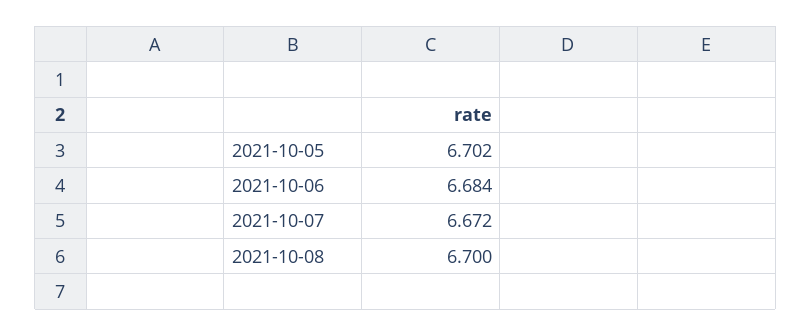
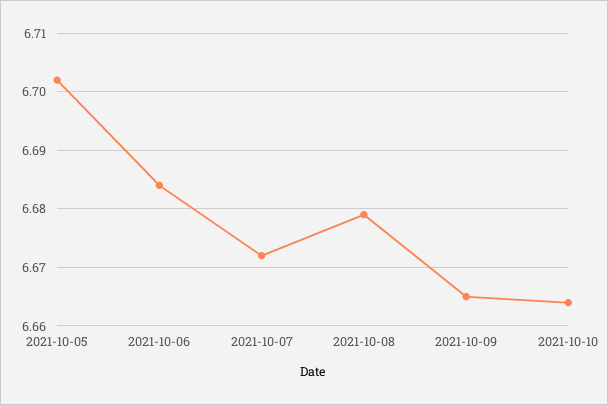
2021-10-08: 6.7 -> 6.68
2021-10-09: none -> 6.665
2021-10-10: none -> 6.665

